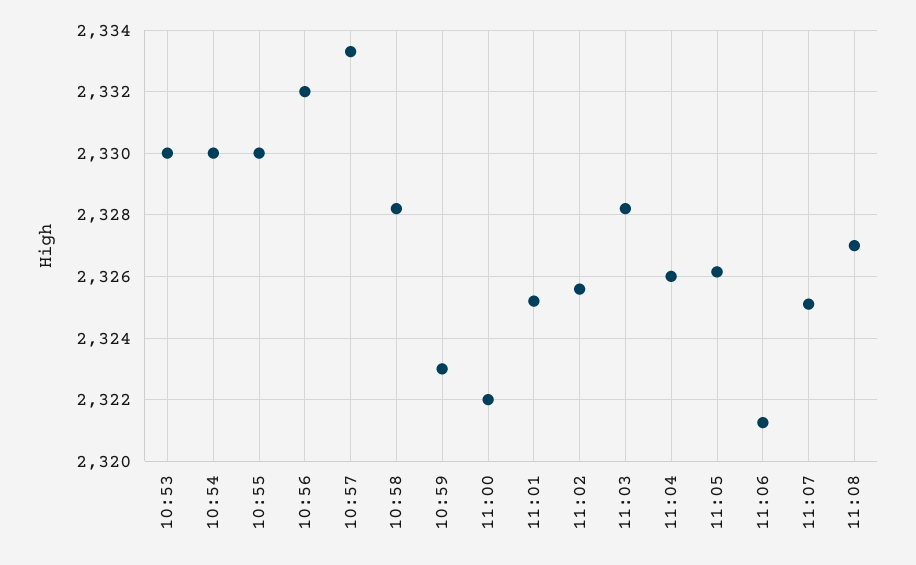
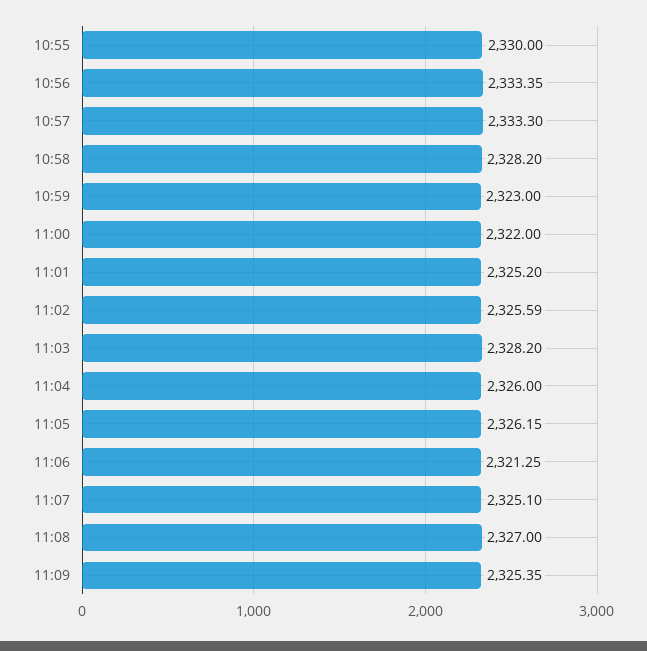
10:53: 2330 -> none
10:54: 2330 -> none
10:56: 2332 -> 2333.35
11:09: none -> 2325.35

